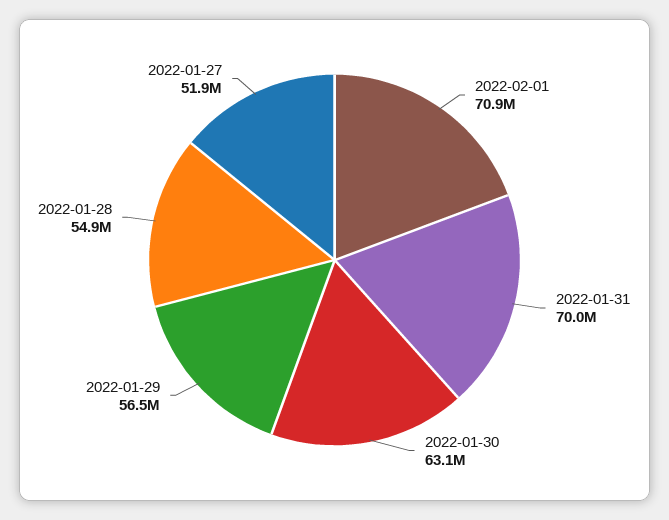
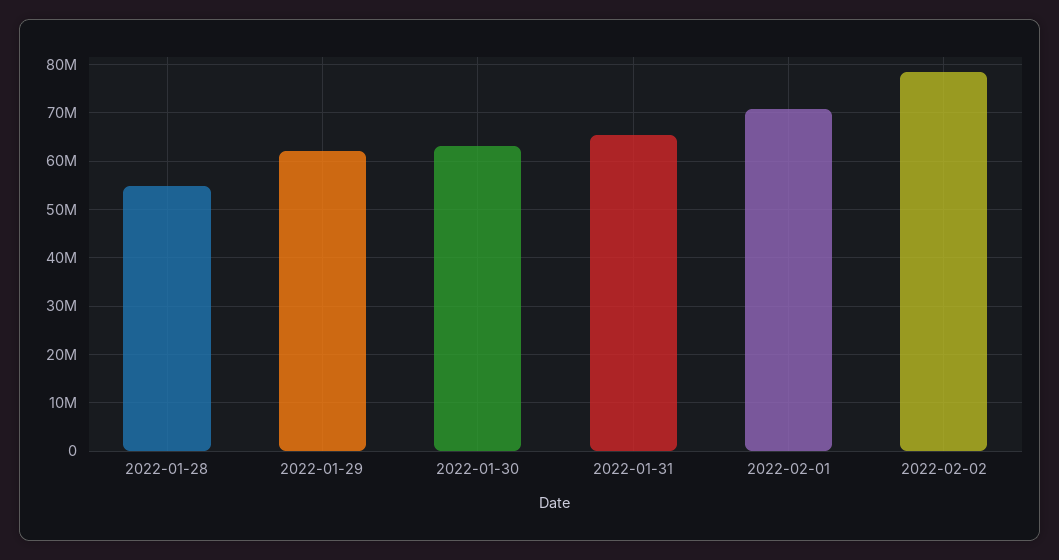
2022-01-31: 70000000 -> 66000000
2022-01-29: 56500000 -> 62000000
2022-01-27: 51900000 -> none
2022-02-02: none -> 78000000

